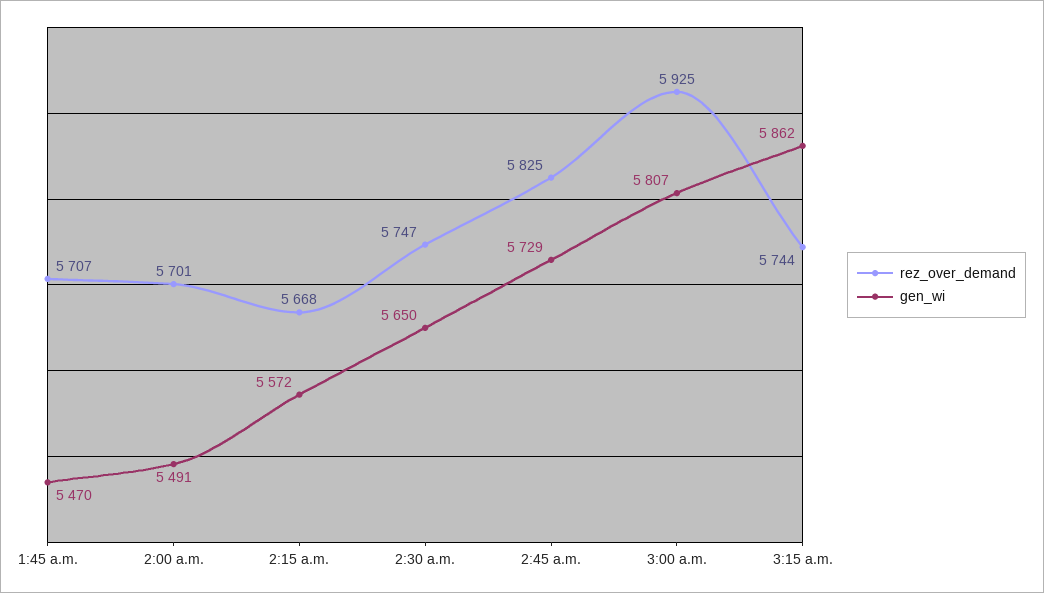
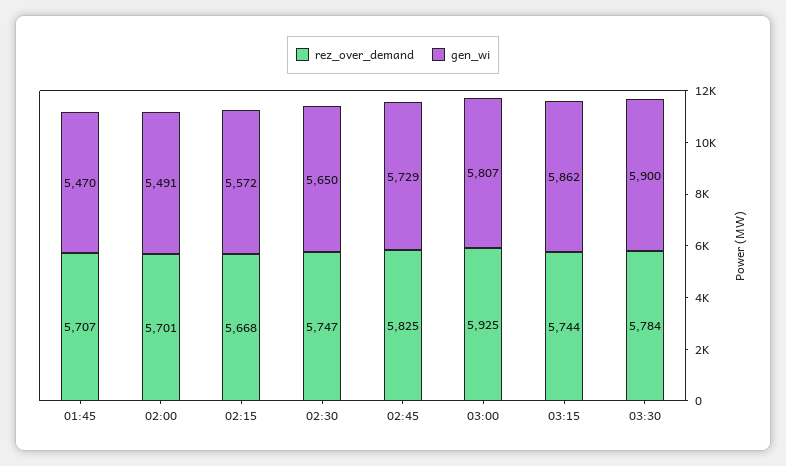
rez_over_demand, 03:30: none -> 5784
gen_wi, 03:30: none -> 5900

